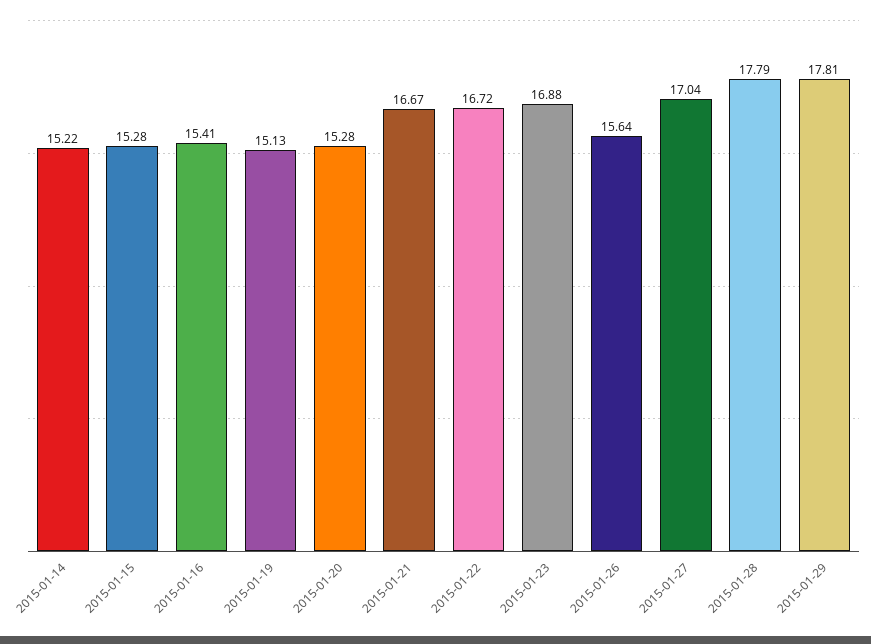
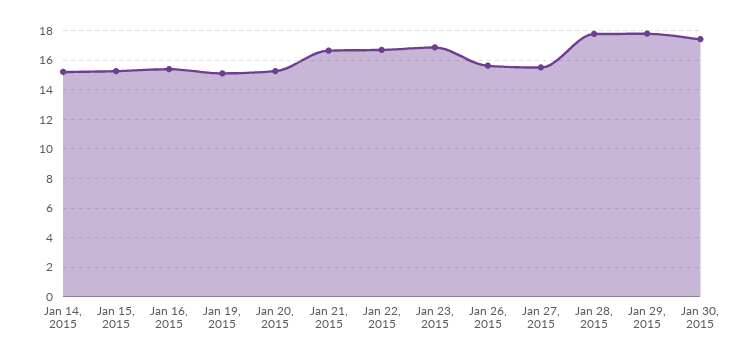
2015-01-27: 17.04 -> 15.5
Jan 30, 2015: none -> 17.5

